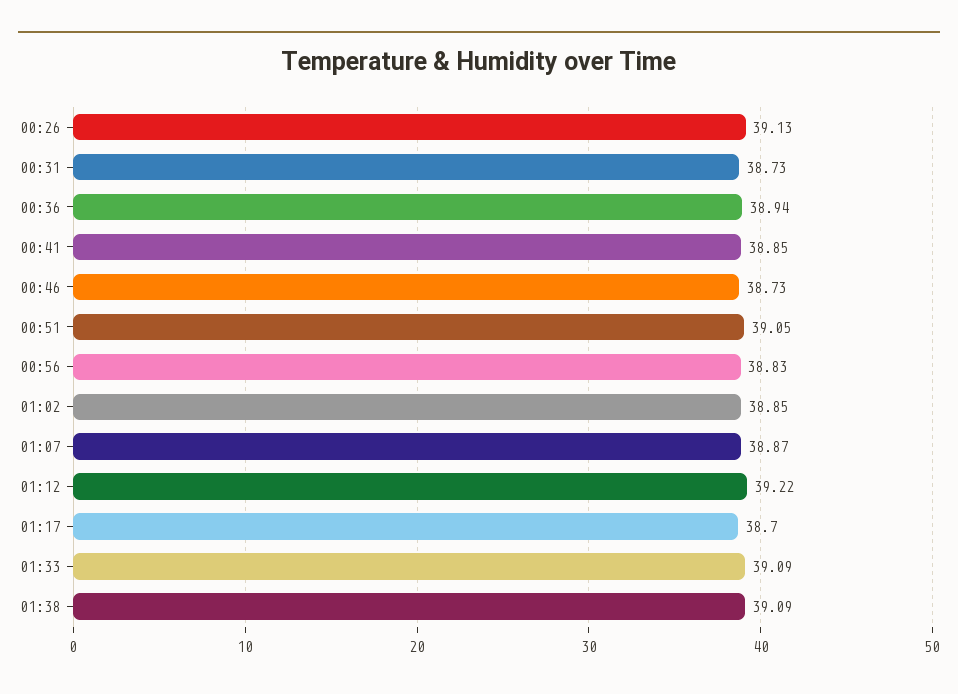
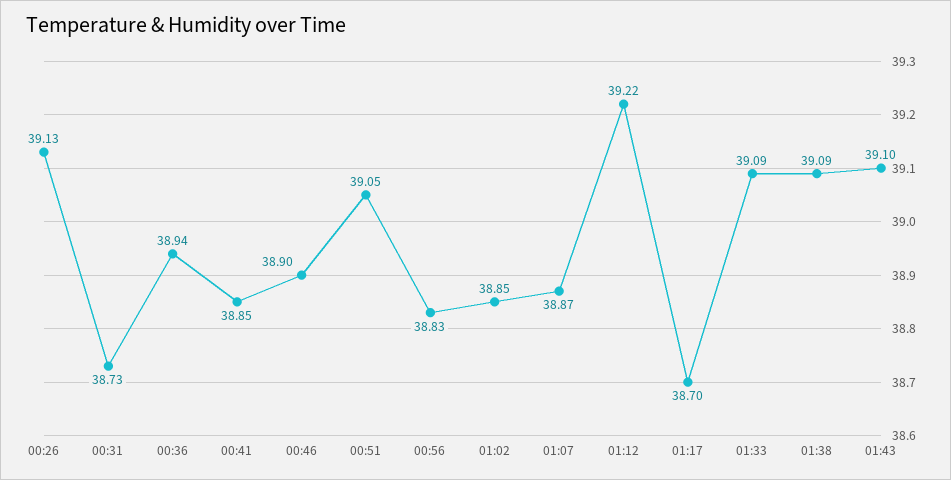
00:46: 38.73 -> 38.9
01:43: none -> 39.1

